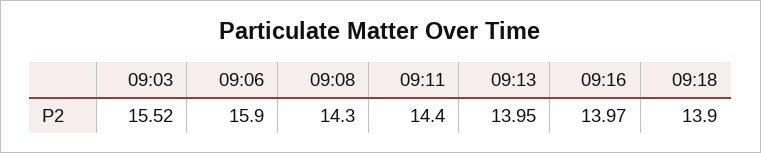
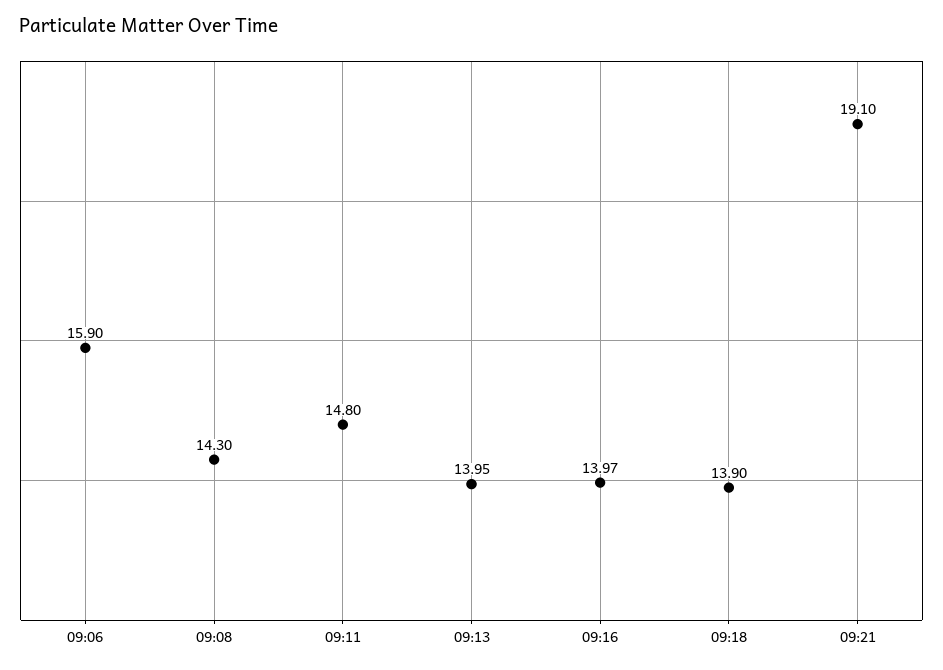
09:03: 15.52 -> none
09:11: 14.4 -> 14.8
09:21: none -> 19.1

